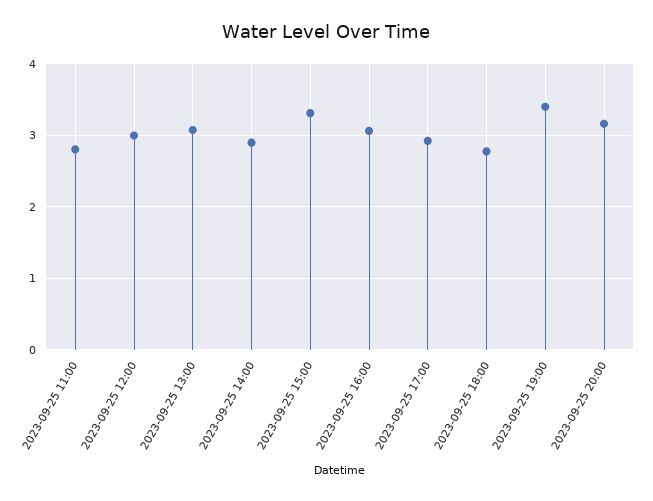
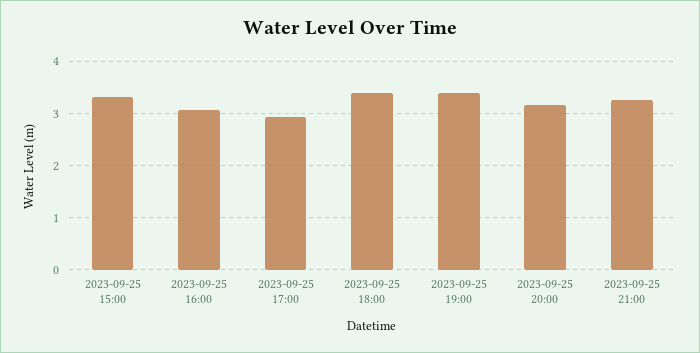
2023-09-25 11:00: 2.8 -> none
2023-09-25 12:00: 3 -> none
2023-09-25 13:00: 3.1 -> none
2023-09-25 14:00: 2.9 -> none
2023-09-25 18:00: 2.8 -> 3.4
2023-09-25 21:00: none -> 3.2

